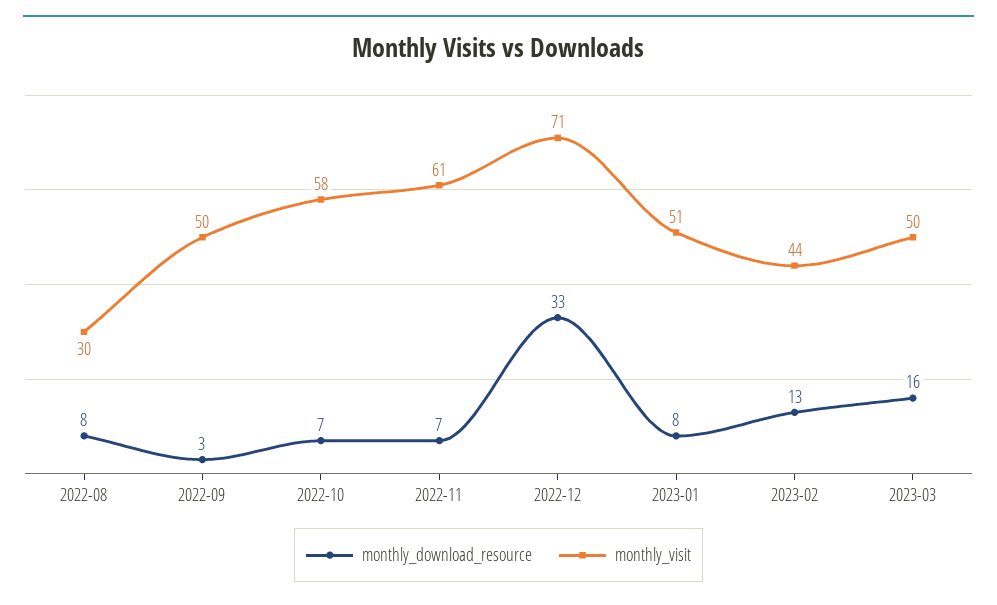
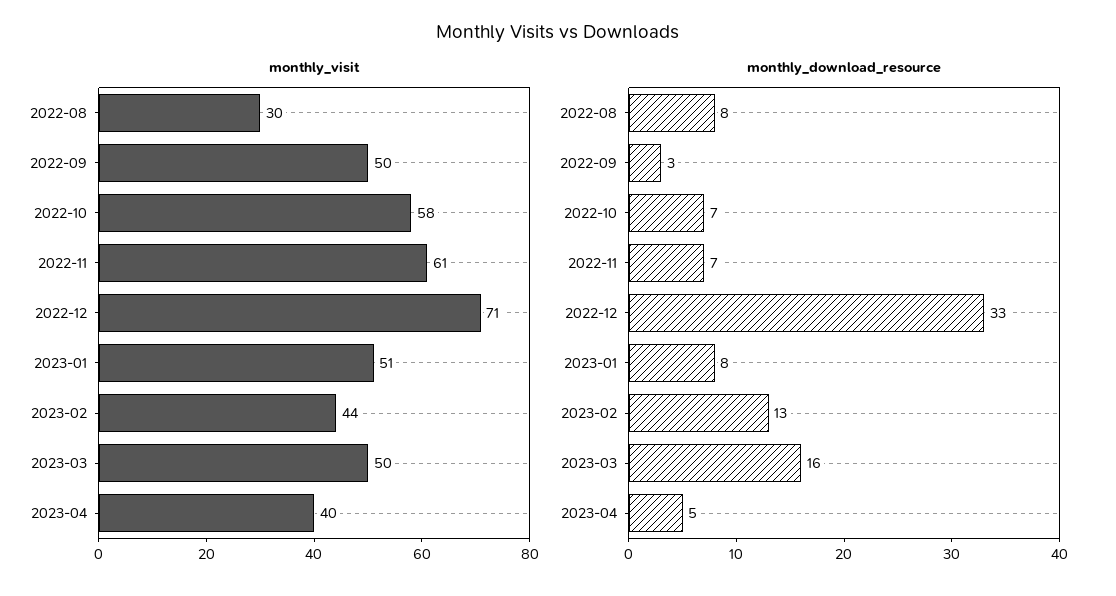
monthly_visit, 2023-04: none -> 40
monthly_download_resource, 2023-04: none -> 5

